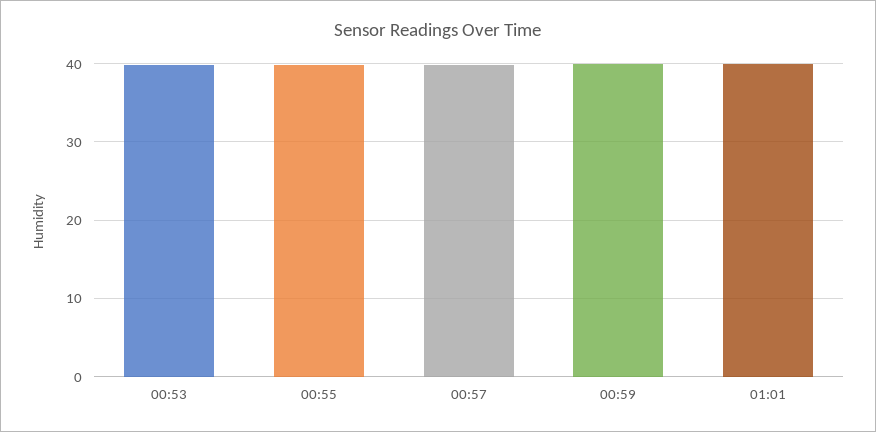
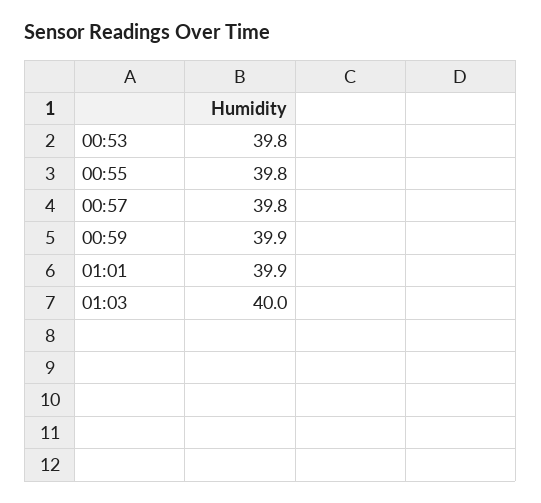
01:03: none -> 40

